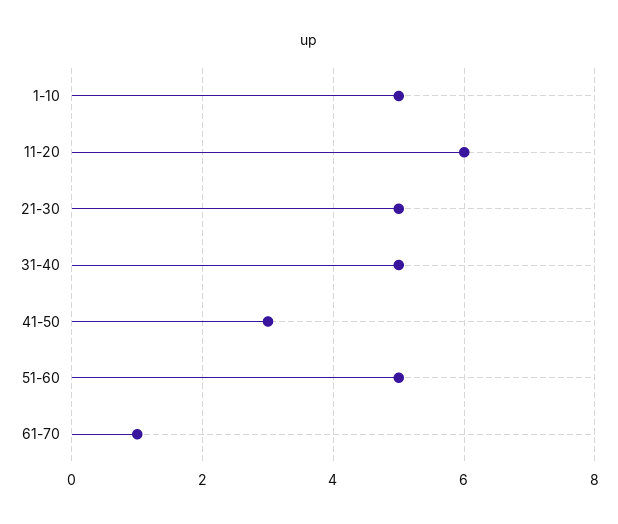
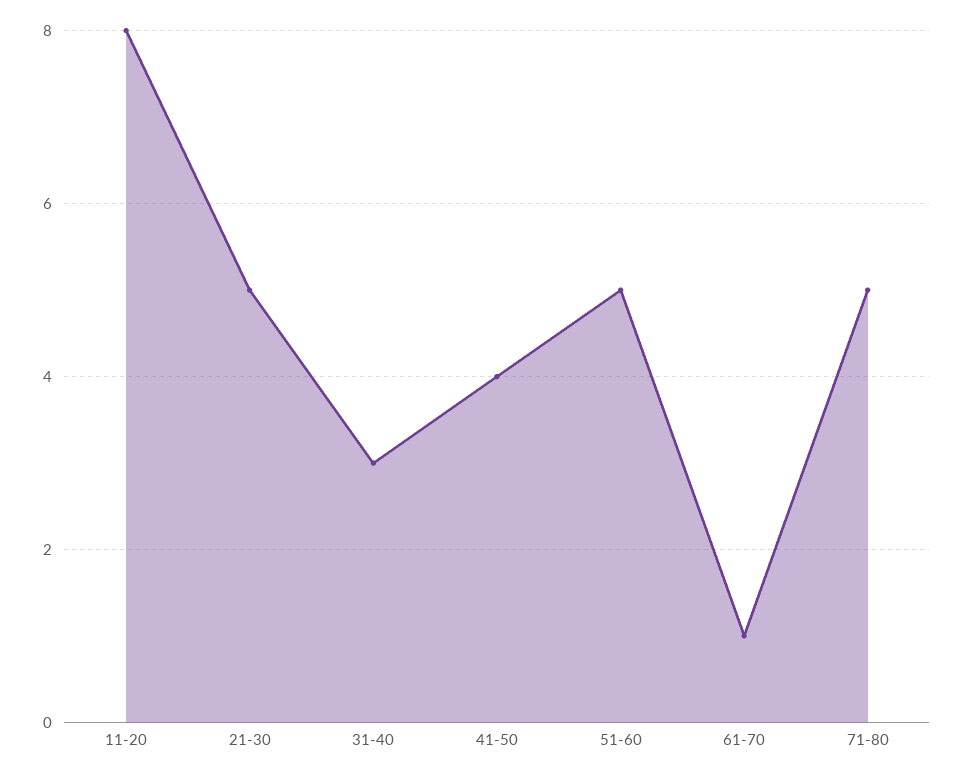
1-10: 5 -> none
11-20: 6 -> 8
31-40: 5 -> 3
41-50: 3 -> 4
71-80: none -> 5

